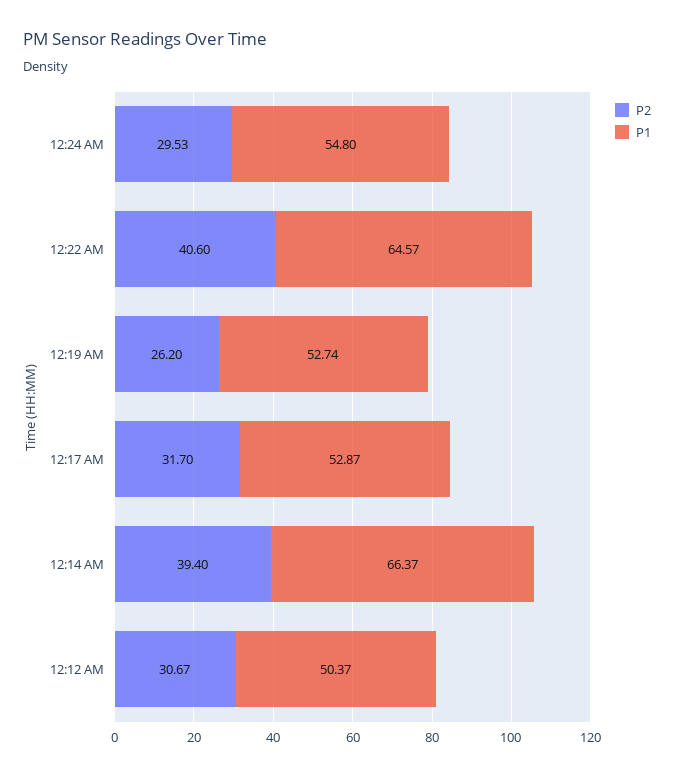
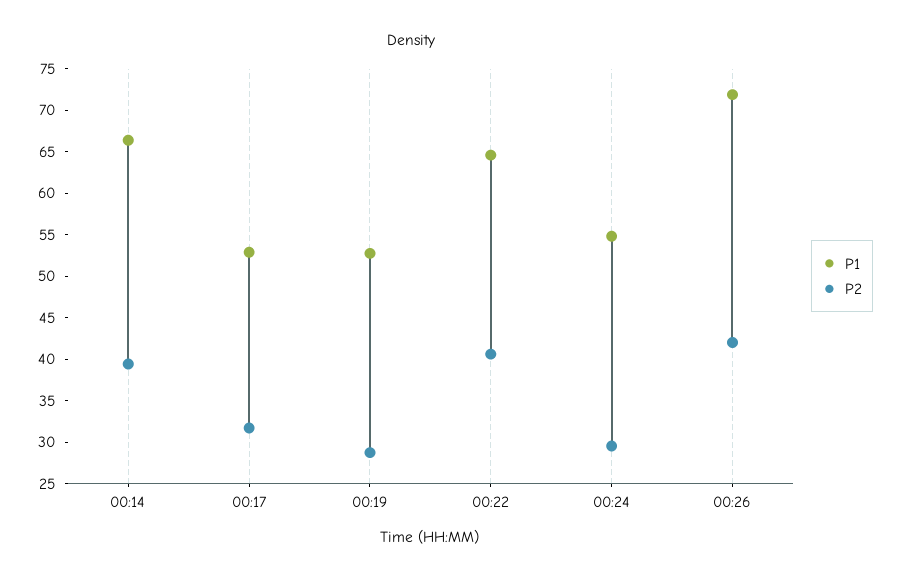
P2, 12:19 AM: 26.2 -> 29
P2, 12:12 AM: 30.67 -> none
P1, 12:12 AM: 50.37 -> none
P1, 00:26: none -> 72
P2, 00:26: none -> 42

